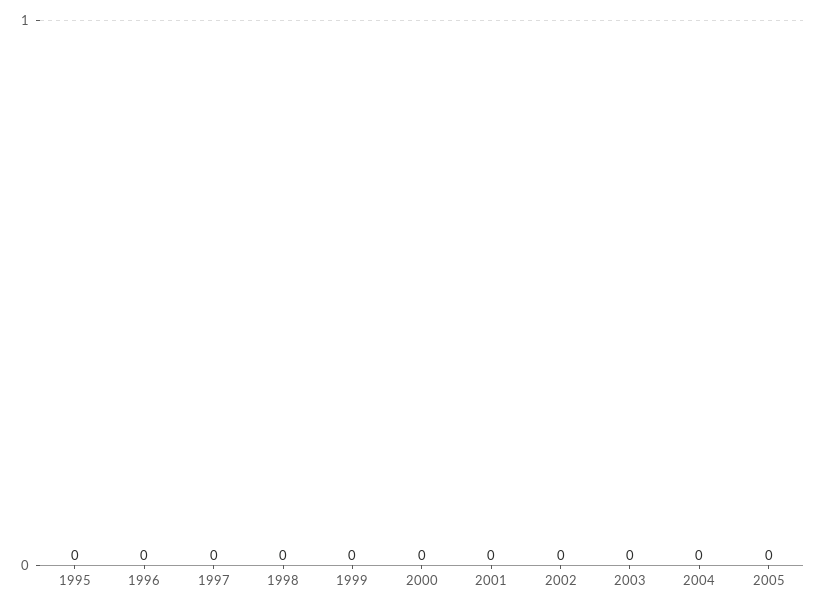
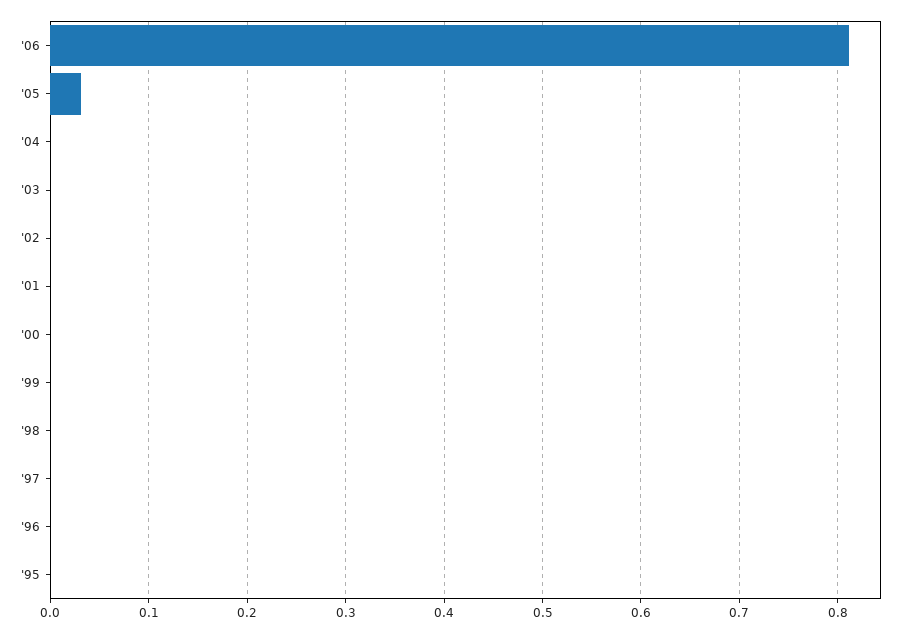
2005: 0 -> 0.03
'06: none -> 0.81

